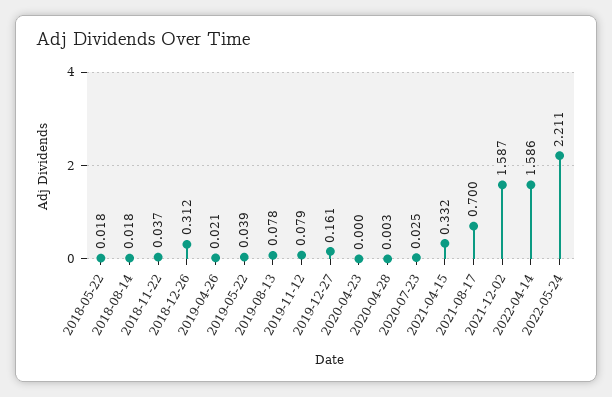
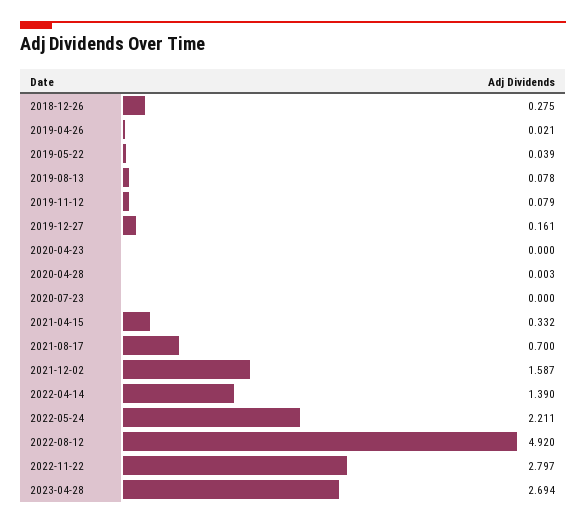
2018-05-22: 0.018 -> none
2018-08-14: 0.018 -> none
2018-11-22: 0.037 -> none
2018-12-26: 0.312 -> 0.275
2020-07-23: 0.025 -> 0
2022-04-14: 1.586 -> 1.39
2022-08-12: none -> 4.92
2022-11-22: none -> 2.797
2023-04-28: none -> 2.694

